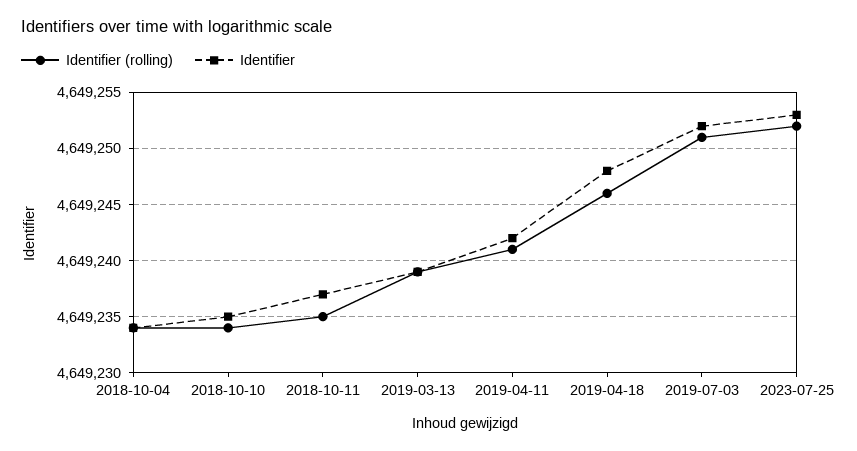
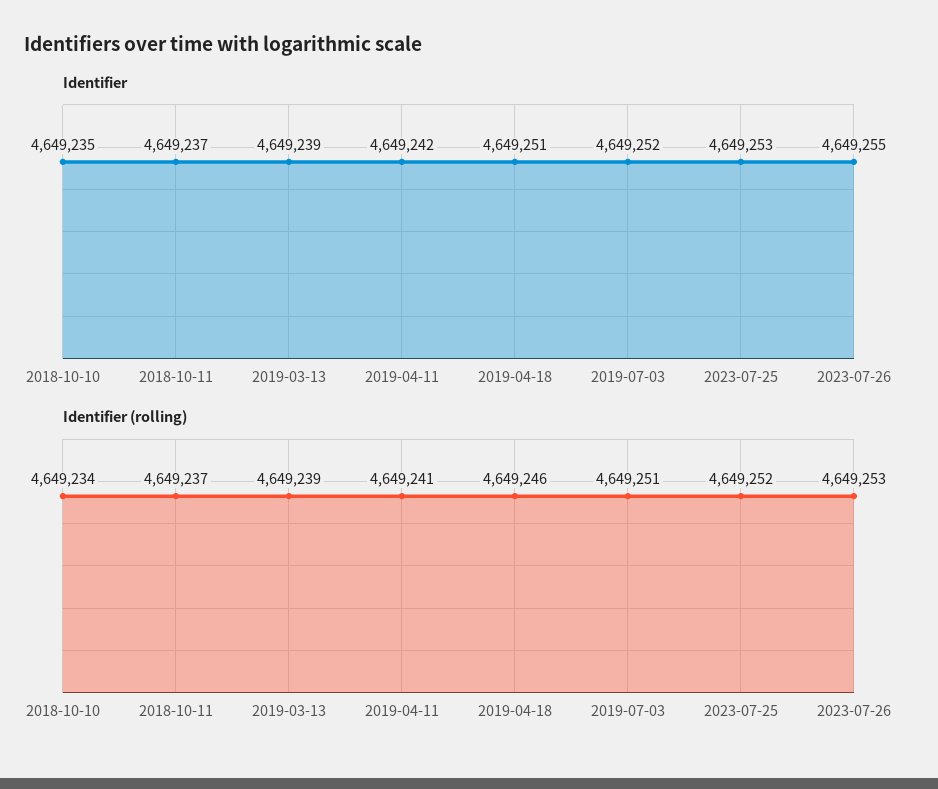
Identifier (rolling), 2018-10-04: 4649234 -> none
Identifier, 2018-10-04: 4649234 -> none
Identifier (rolling), 2018-10-11: 4649235 -> 4649237
Identifier, 2019-04-18: 4649248 -> 4649251
Identifier, 2023-07-26: none -> 4649255
Identifier (rolling), 2023-07-26: none -> 4649253

